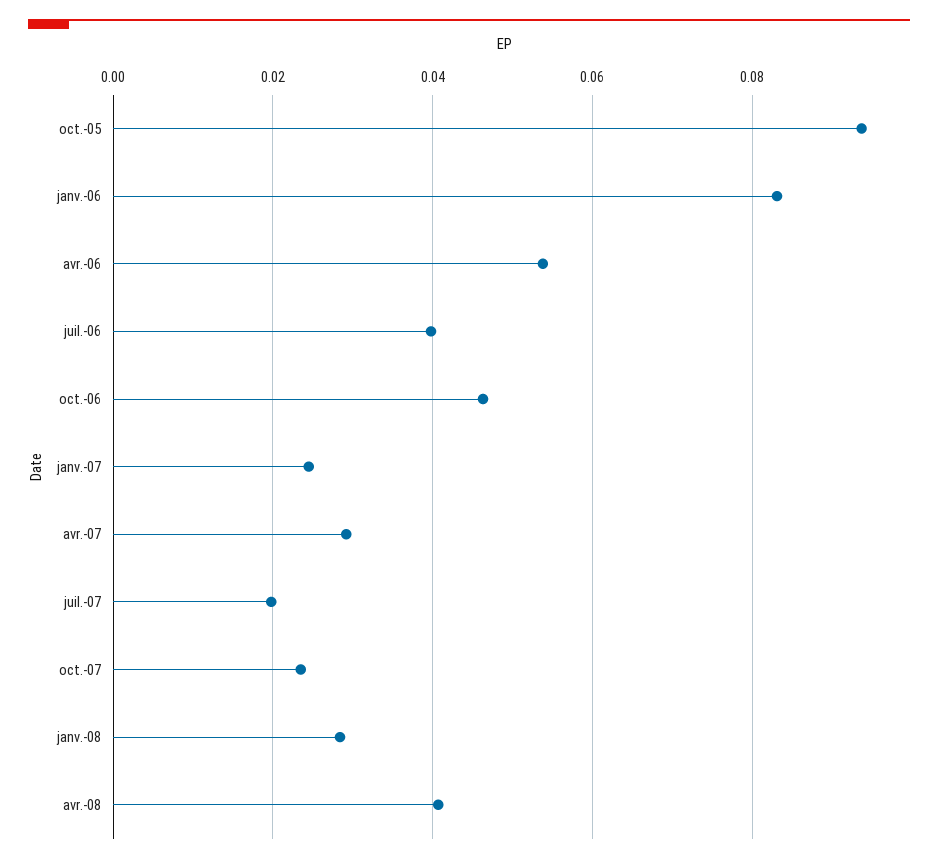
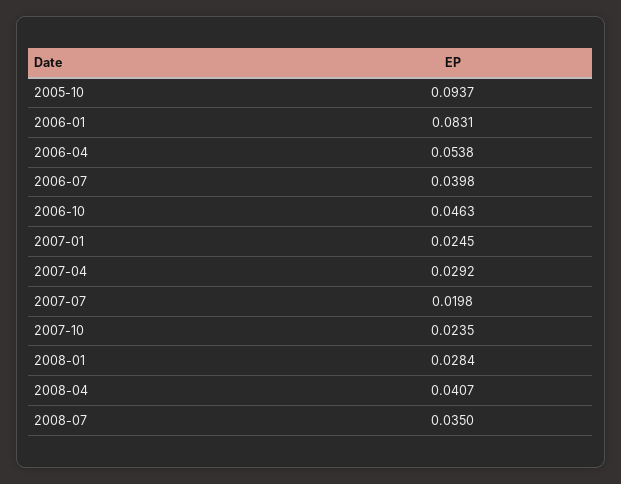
2008-07: none -> 0.035

